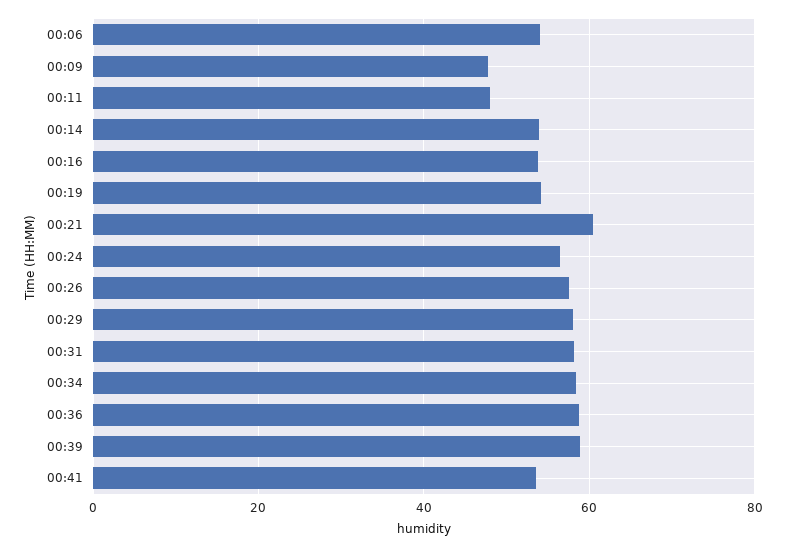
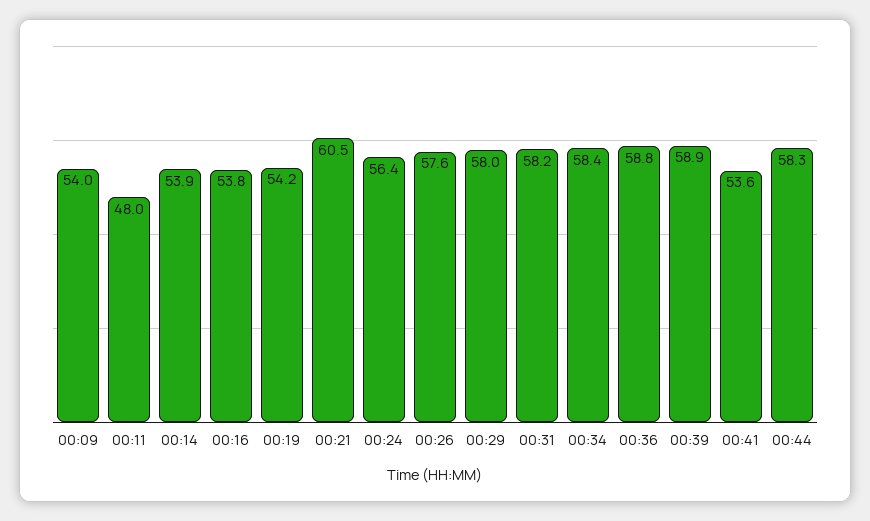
00:06: 54 -> none
00:09: 48 -> 54
00:44: none -> 58.3

